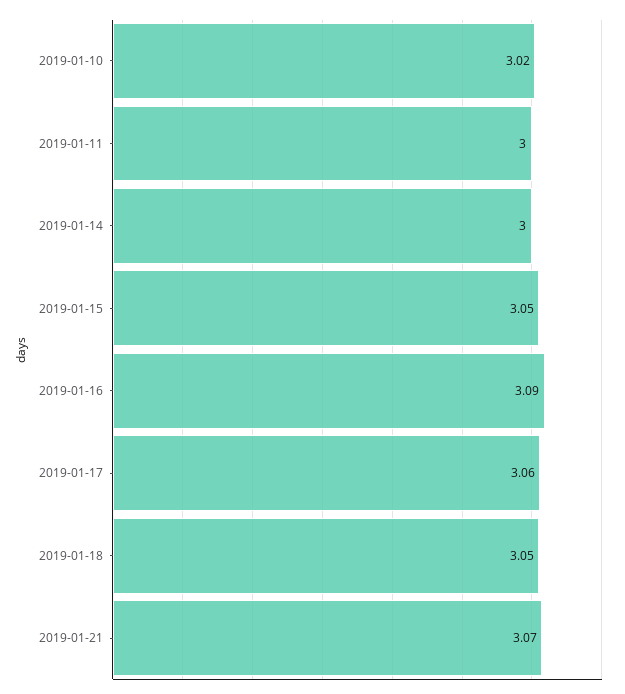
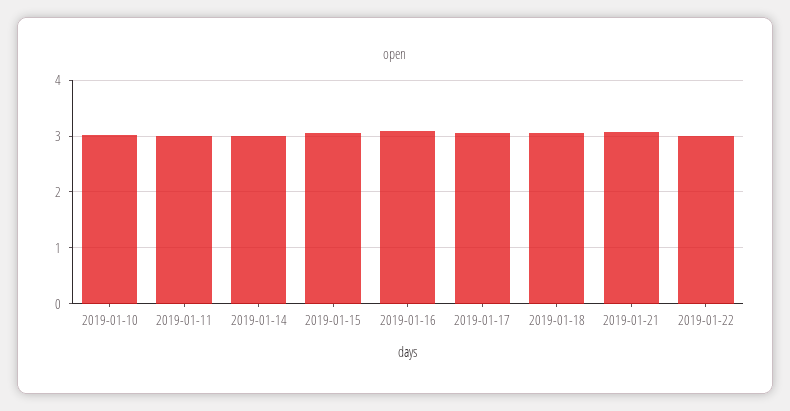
2019-01-22: none -> 3

